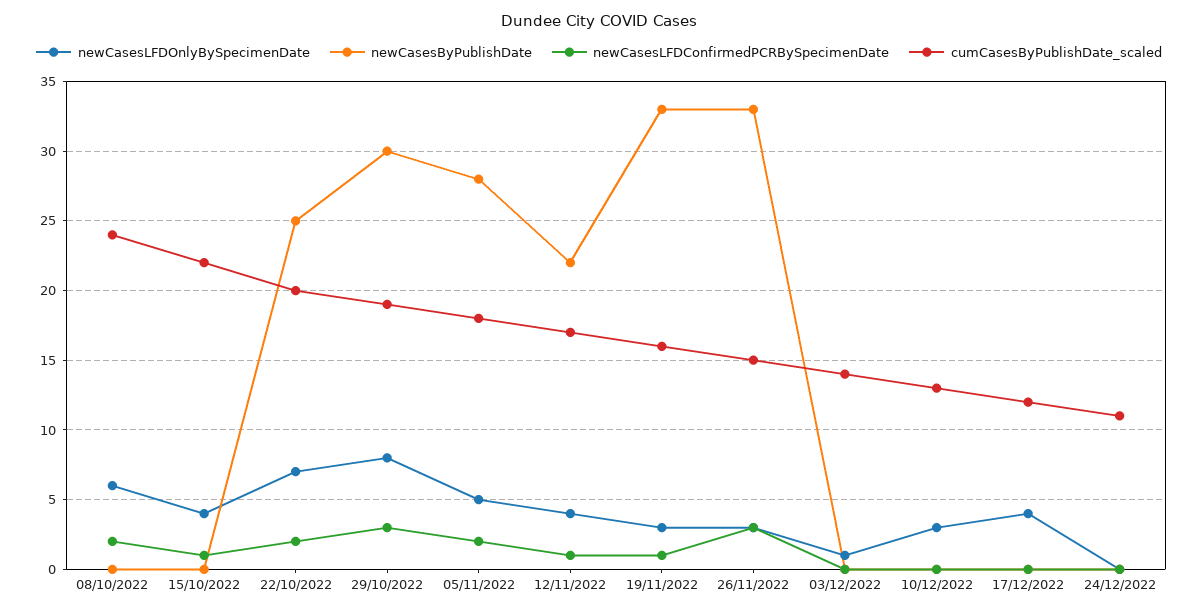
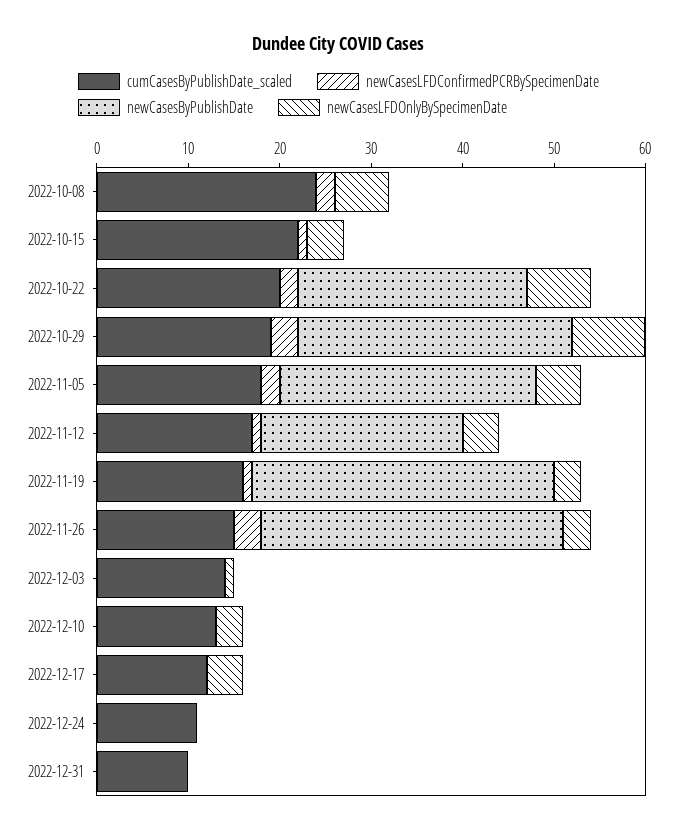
cumCasesByPublishDate_scaled, 2022-12-31: none -> 10
newCasesLFDConfirmedPCRBySpecimenDate, 2022-12-31: none -> 0
newCasesByPublishDate, 2022-12-31: none -> 0
newCasesLFDOnlyBySpecimenDate, 2022-12-31: none -> 0

